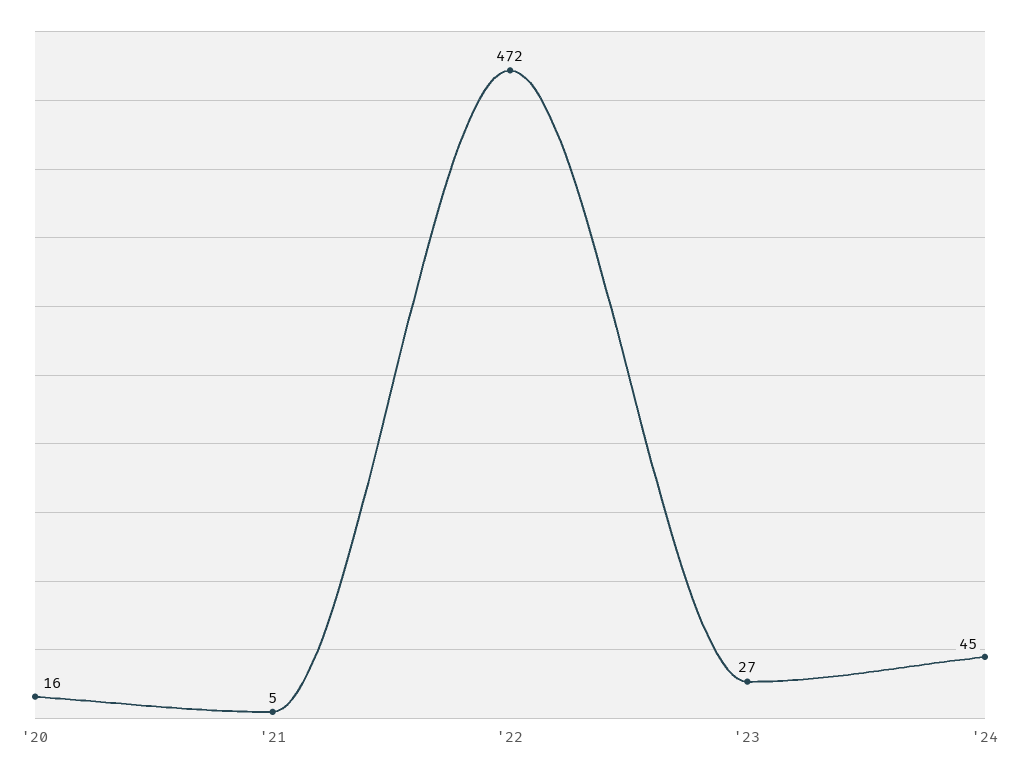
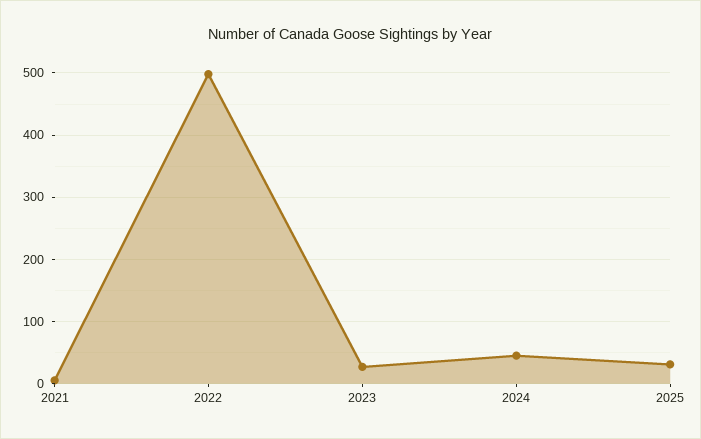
'20: 16 -> none
'22: 472 -> 500
2025: none -> 30

